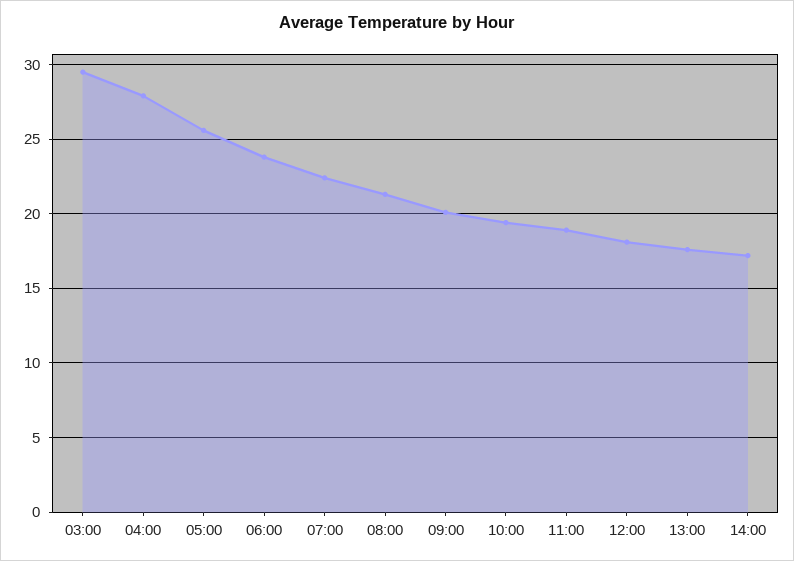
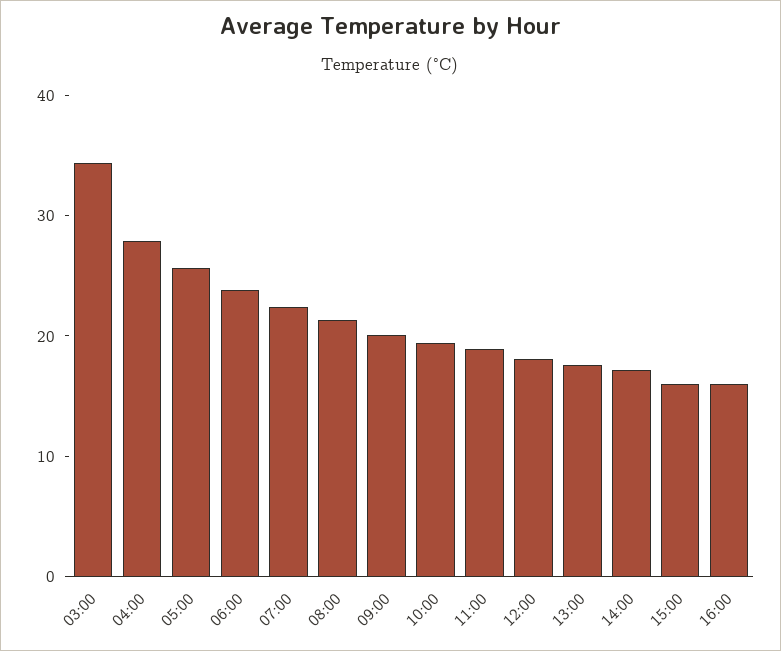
03:00: 29.5 -> 34
15:00: none -> 16
16:00: none -> 16

